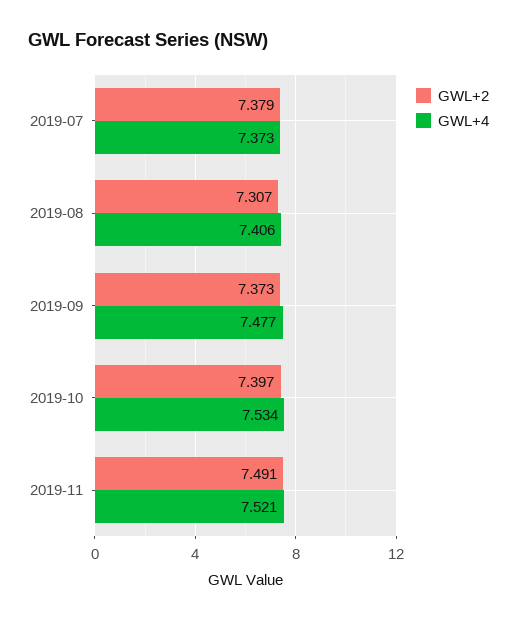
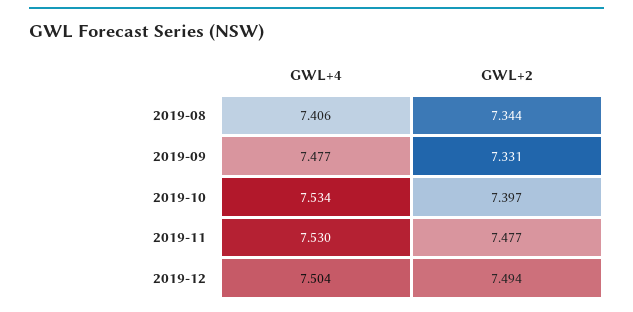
GWL+2, 2019-07: 7.379 -> none
GWL+4, 2019-07: 7.373 -> none
GWL+2, 2019-08: 7.307 -> 7.344
GWL+2, 2019-09: 7.373 -> 7.331
GWL+2, 2019-11: 7.491 -> 7.477
GWL+4, 2019-11: 7.521 -> 7.53
GWL+4, 2019-12: none -> 7.504
GWL+2, 2019-12: none -> 7.494

